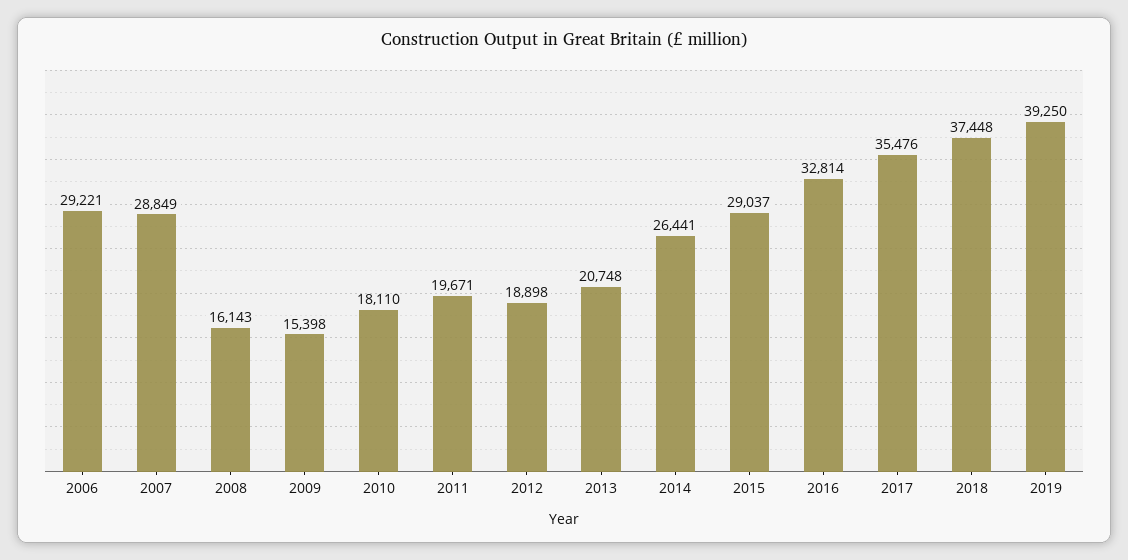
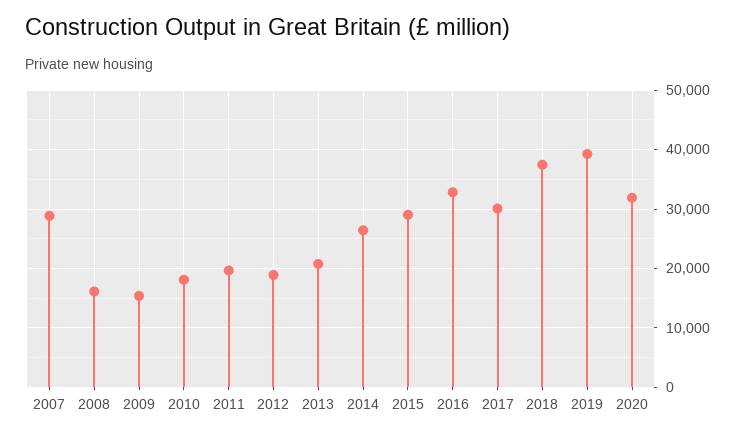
2006: 29221 -> none
2017: 35476 -> 30000
2020: none -> 32000

